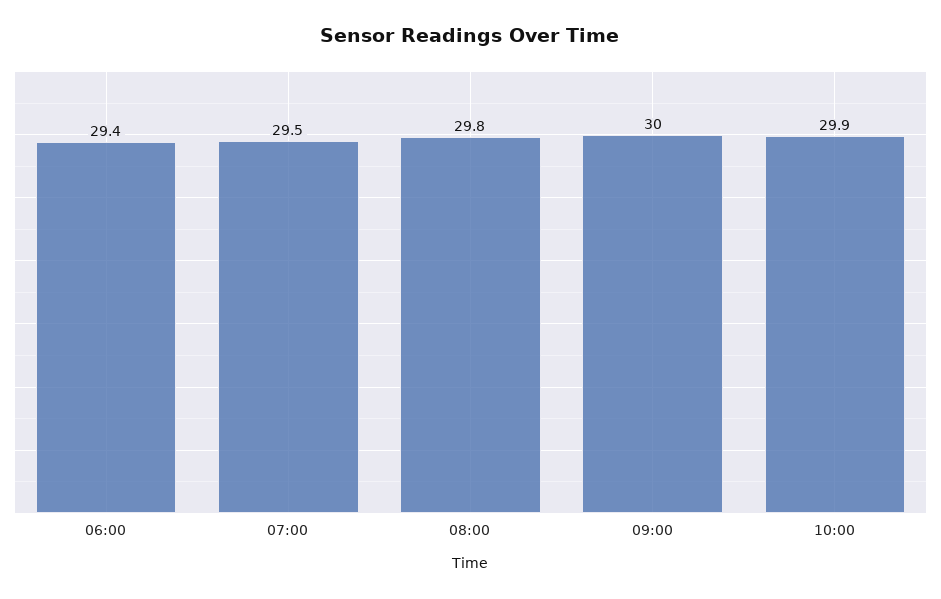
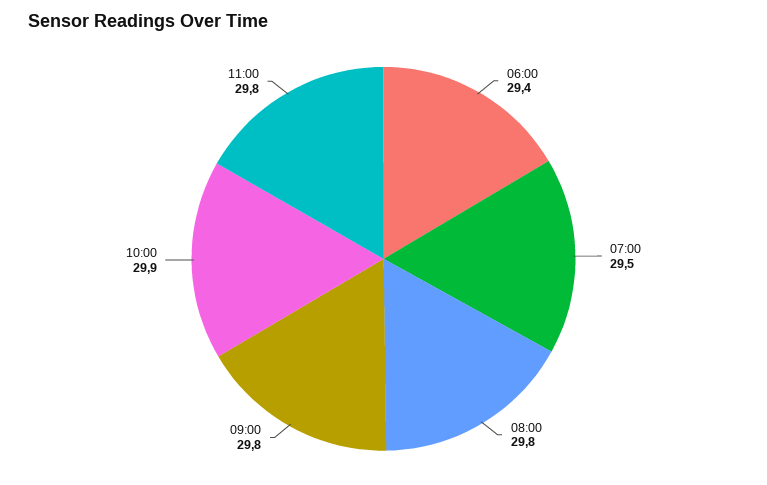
09:00: 30 -> 29.8
11:00: none -> 29.8

